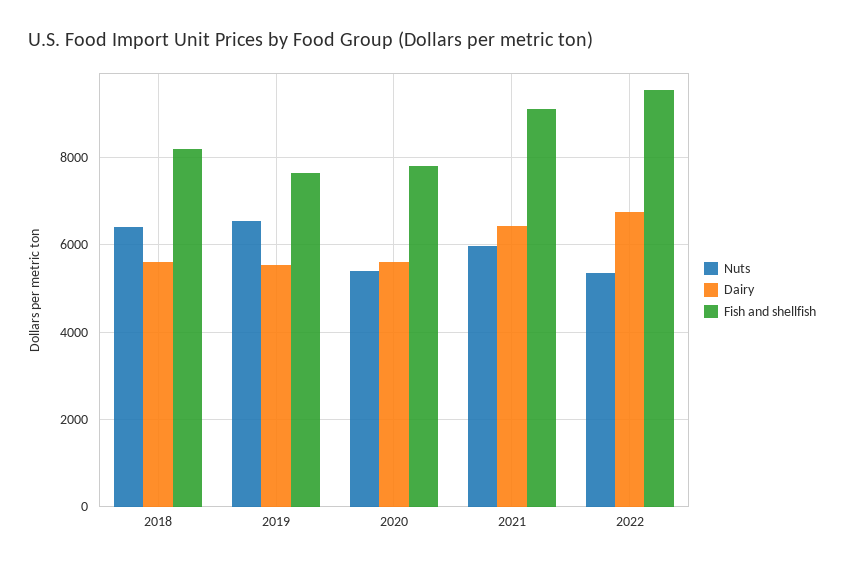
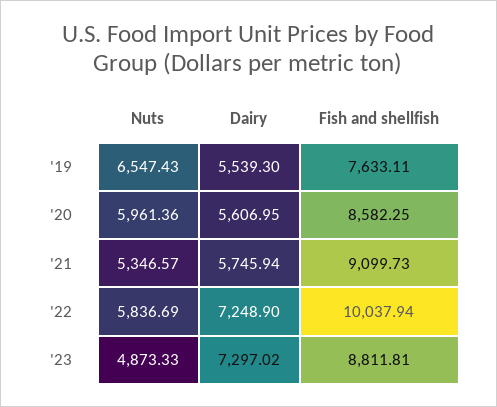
Nuts, 2018: 6400 -> none
Dairy, 2018: 5600 -> none
Fish and shellfish, 2018: 8200 -> none
Nuts, 2020: 5400 -> 5961.36
Fish and shellfish, 2020: 7800 -> 8582.25
Nuts, 2021: 6000 -> 5346.57
Dairy, 2021: 6400 -> 5745.94
Nuts, 2022: 5400 -> 5836.69
Dairy, 2022: 6800 -> 7248.9
Fish and shellfish, 2022: 9600 -> 10037.94
Nuts, '23: none -> 4873.33
Dairy, '23: none -> 7297.02
Fish and shellfish, '23: none -> 8811.81

